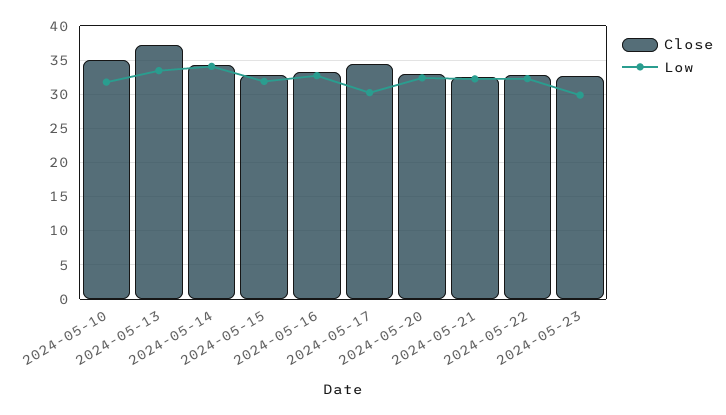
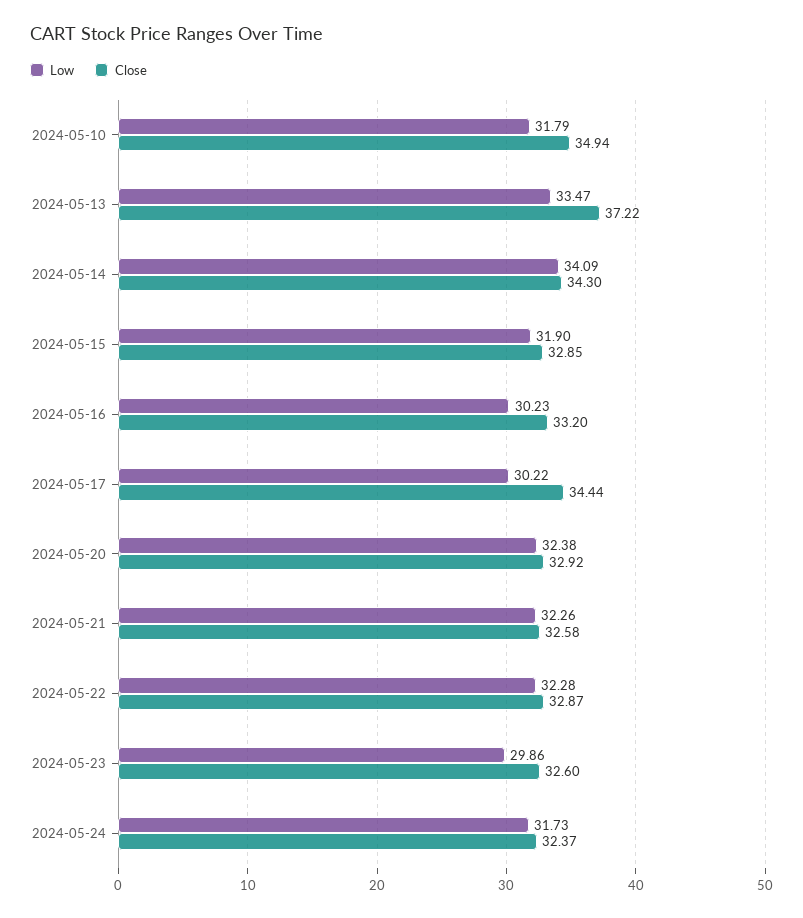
Low, 2024-05-16: 33 -> 30.23
Low, 2024-05-24: none -> 31.73
Close, 2024-05-24: none -> 32.37

